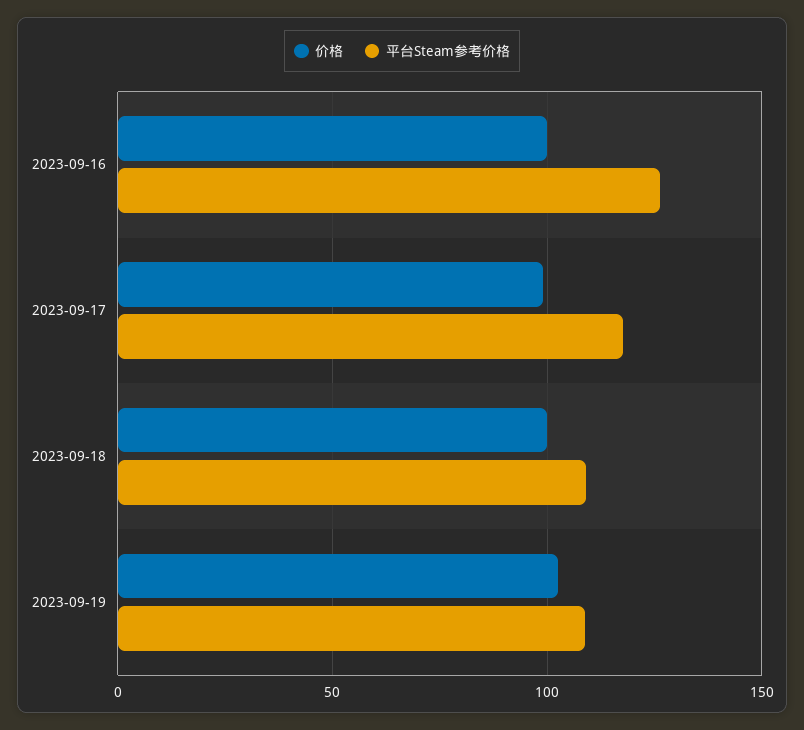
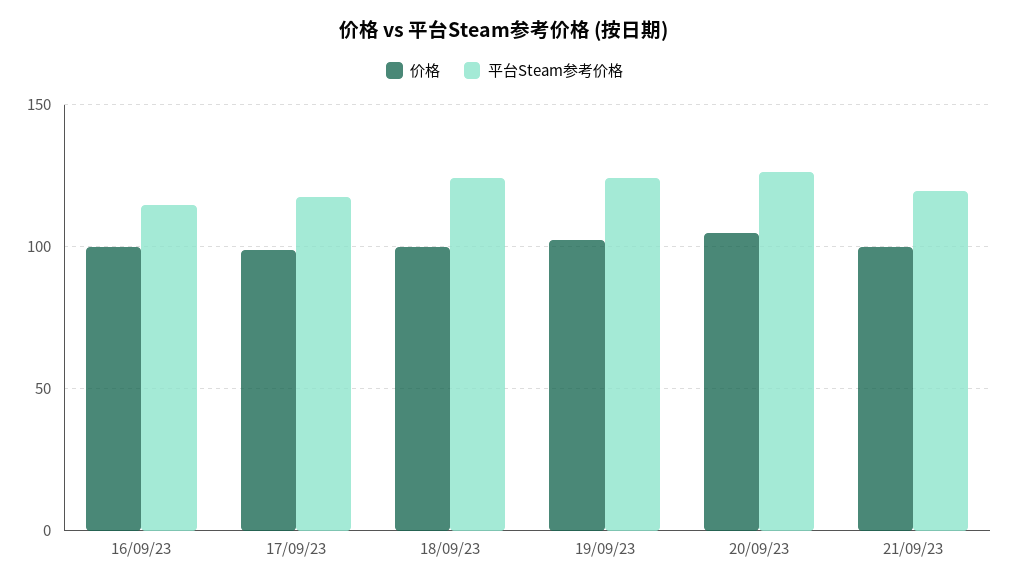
平台Steam参考价格, 2023-09-16: 125 -> 115
平台Steam参考价格, 2023-09-18: 110 -> 125
平台Steam参考价格, 2023-09-19: 110 -> 125
价格, 20/09/23: none -> 105
平台Steam参考价格, 20/09/23: none -> 125
价格, 21/09/23: none -> 100
平台Steam参考价格, 21/09/23: none -> 120

